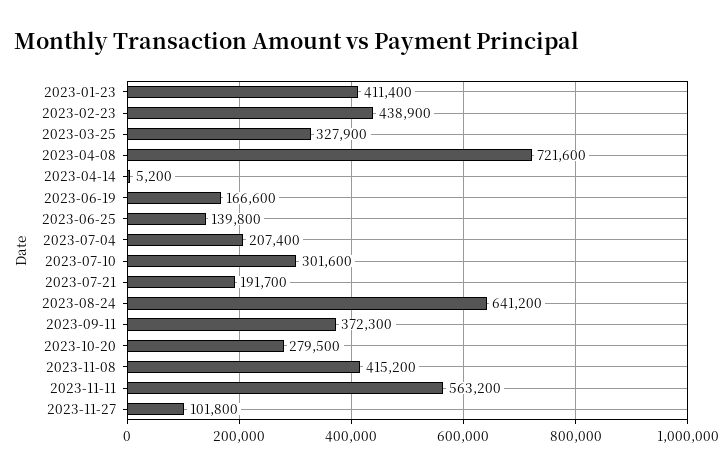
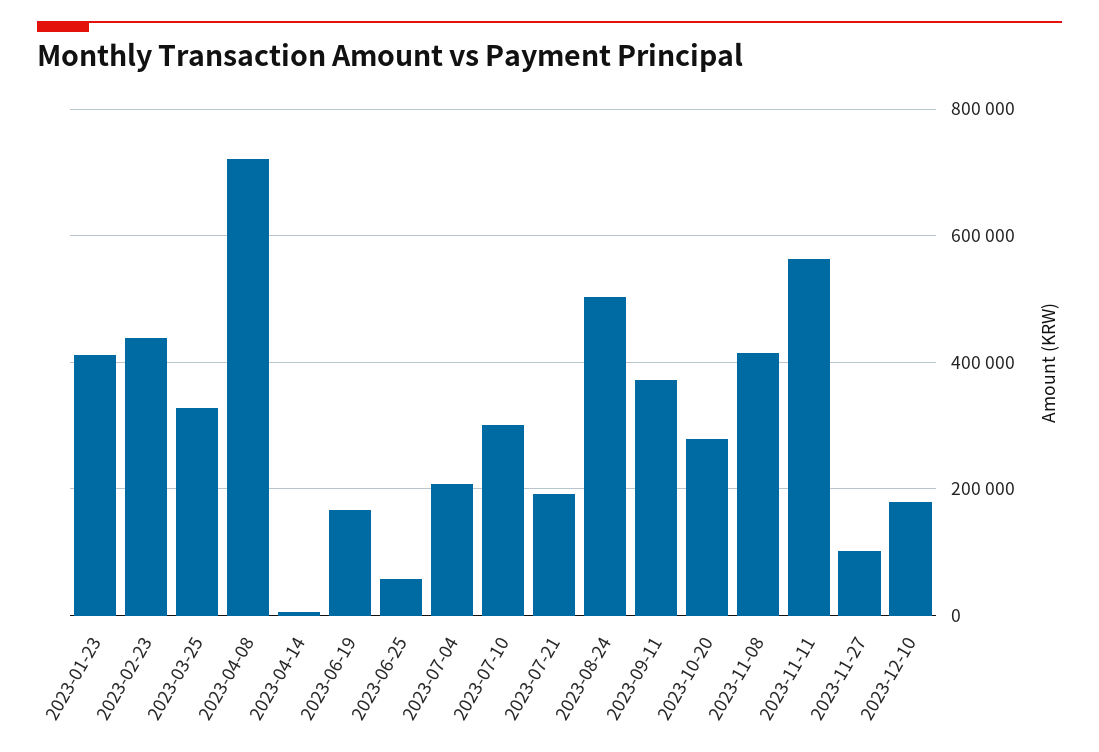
2023-06-25: 139800 -> 60000
2023-08-24: 641200 -> 500000
2023-12-10: none -> 180000

